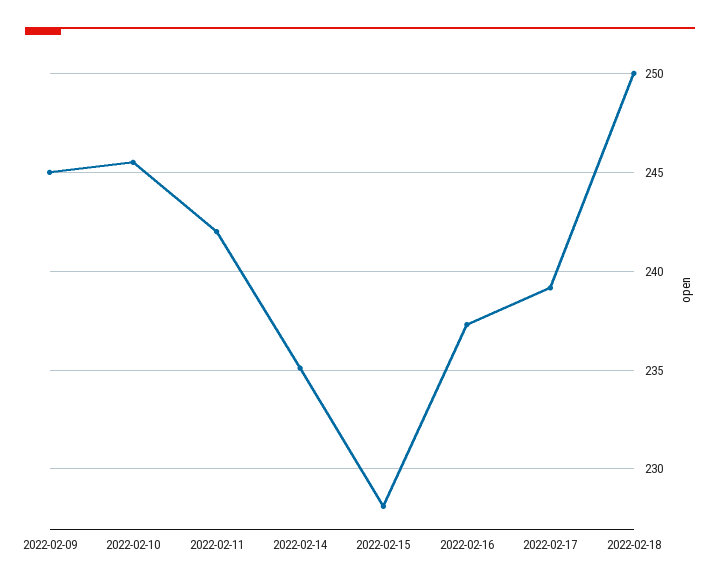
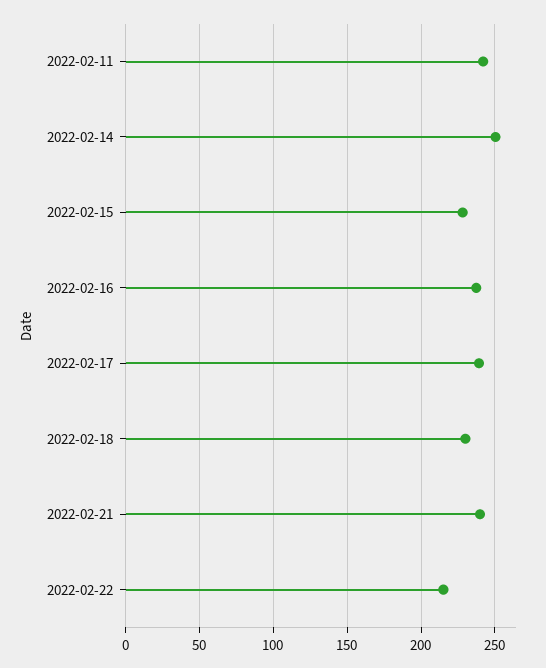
2022-02-09: 245 -> none
2022-02-10: 245.5 -> none
2022-02-14: 235 -> 250
2022-02-18: 250 -> 230
2022-02-21: none -> 240
2022-02-22: none -> 215

